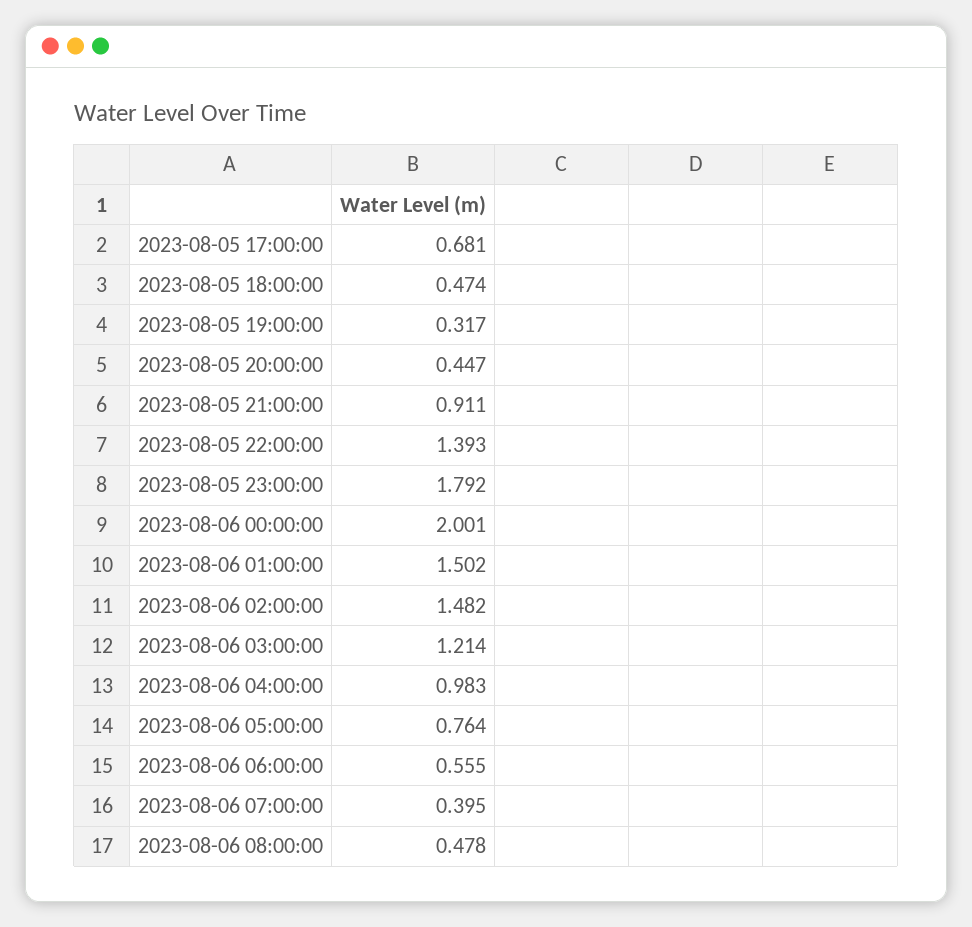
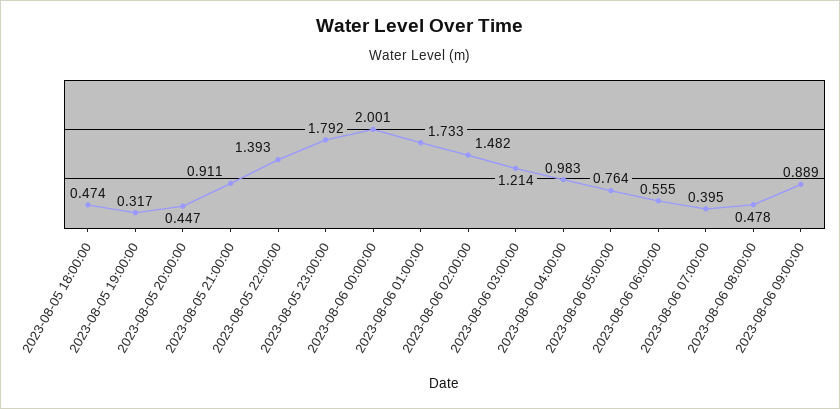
2023-08-05 17:00:00: 0.681 -> none
2023-08-06 01:00:00: 1.502 -> 1.733
2023-08-06 09:00:00: none -> 0.889

